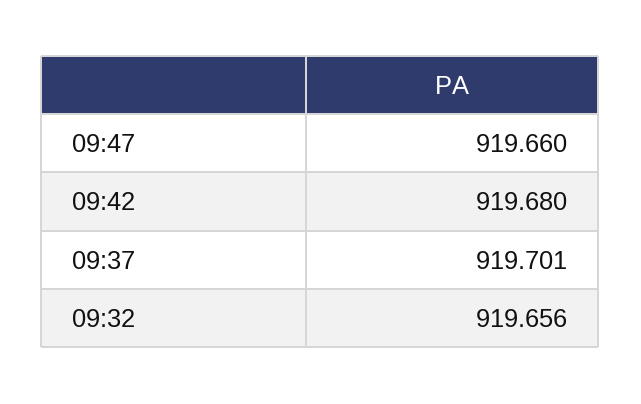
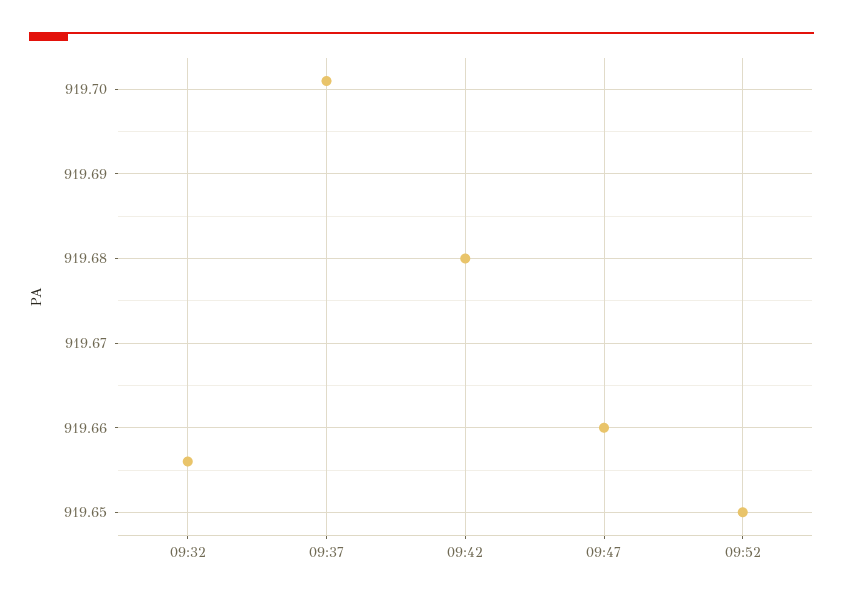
09:52: none -> 919.65

